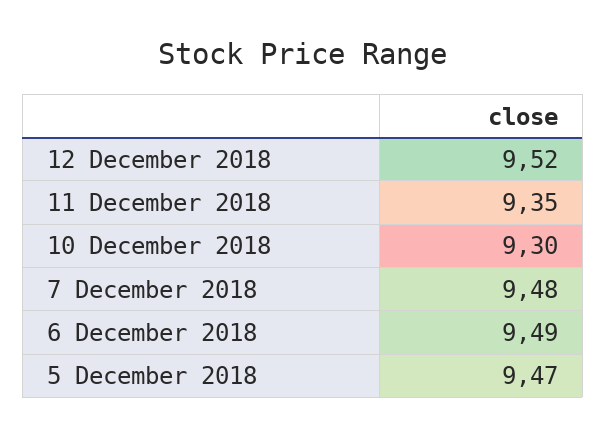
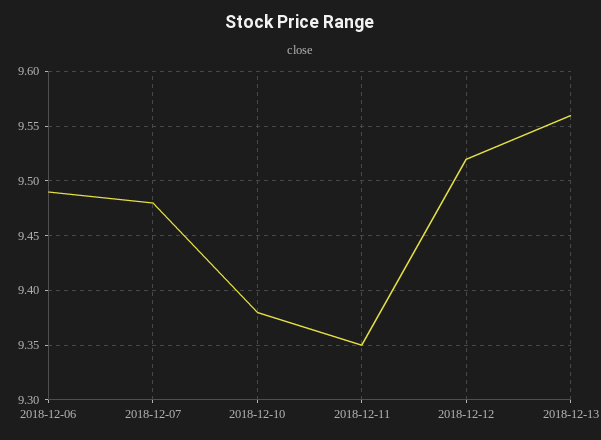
10 December 2018: 9.3 -> 9.38
5 December 2018: 9.47 -> none
2018-12-13: none -> 9.56

